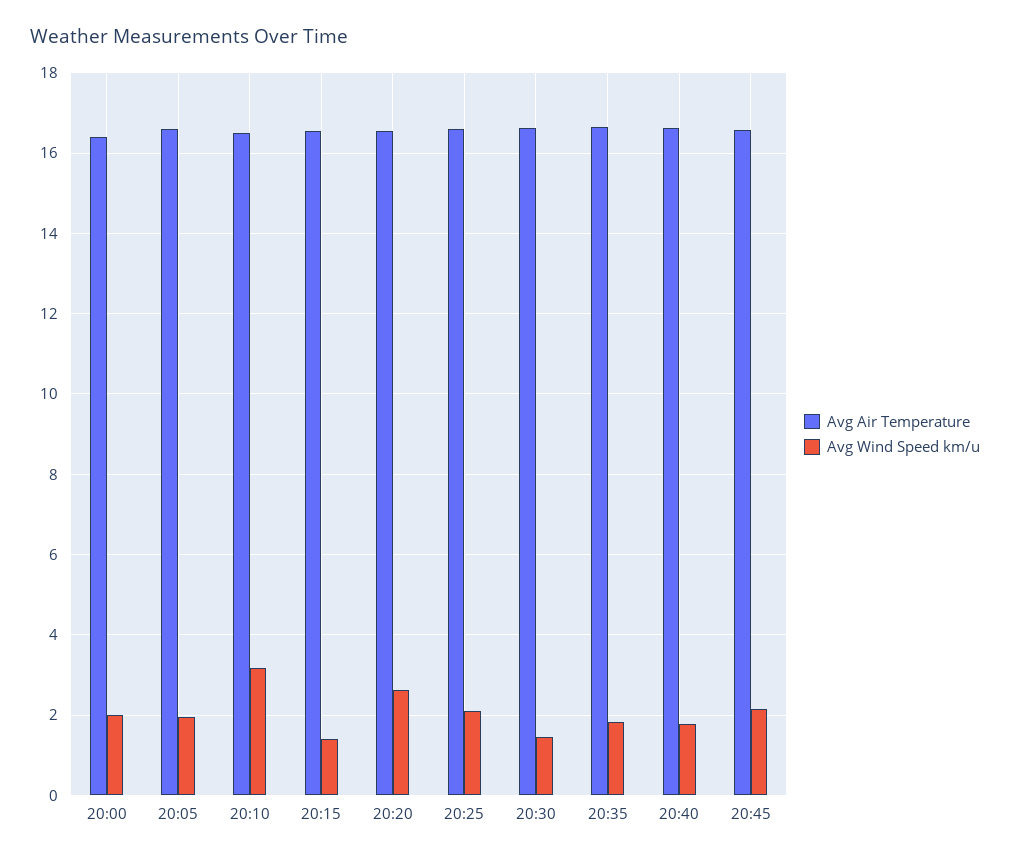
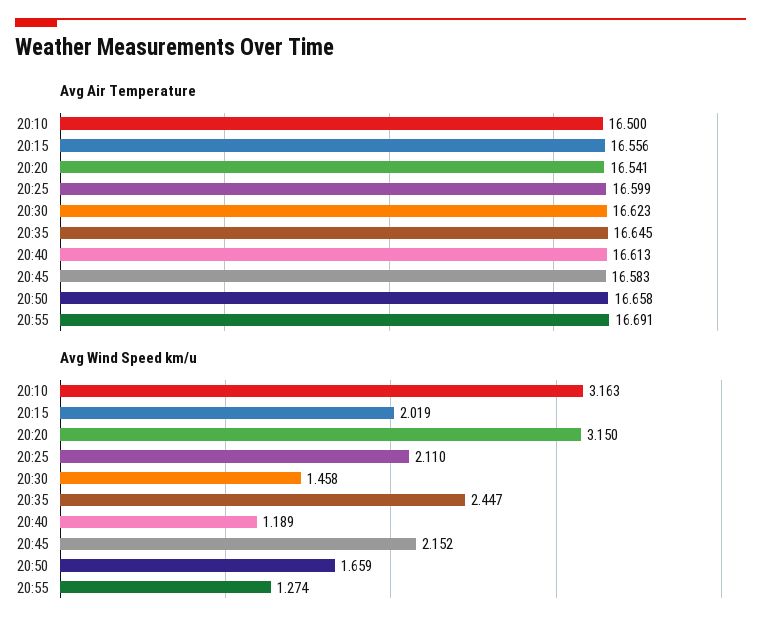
Avg Air Temperature, 20:00: 16.4 -> none
Avg Wind Speed km/u, 20:00: 2 -> none
Avg Air Temperature, 20:05: 16.6 -> none
Avg Wind Speed km/u, 20:05: 2 -> none
Avg Wind Speed km/u, 20:15: 1.4 -> 2.019
Avg Wind Speed km/u, 20:20: 2.6 -> 3.15
Avg Wind Speed km/u, 20:35: 1.8 -> 2.447
Avg Wind Speed km/u, 20:40: 1.8 -> 1.189
Avg Air Temperature, 20:50: none -> 16.658
Avg Air Temperature, 20:55: none -> 16.691
Avg Wind Speed km/u, 20:50: none -> 1.659
Avg Wind Speed km/u, 20:55: none -> 1.274

